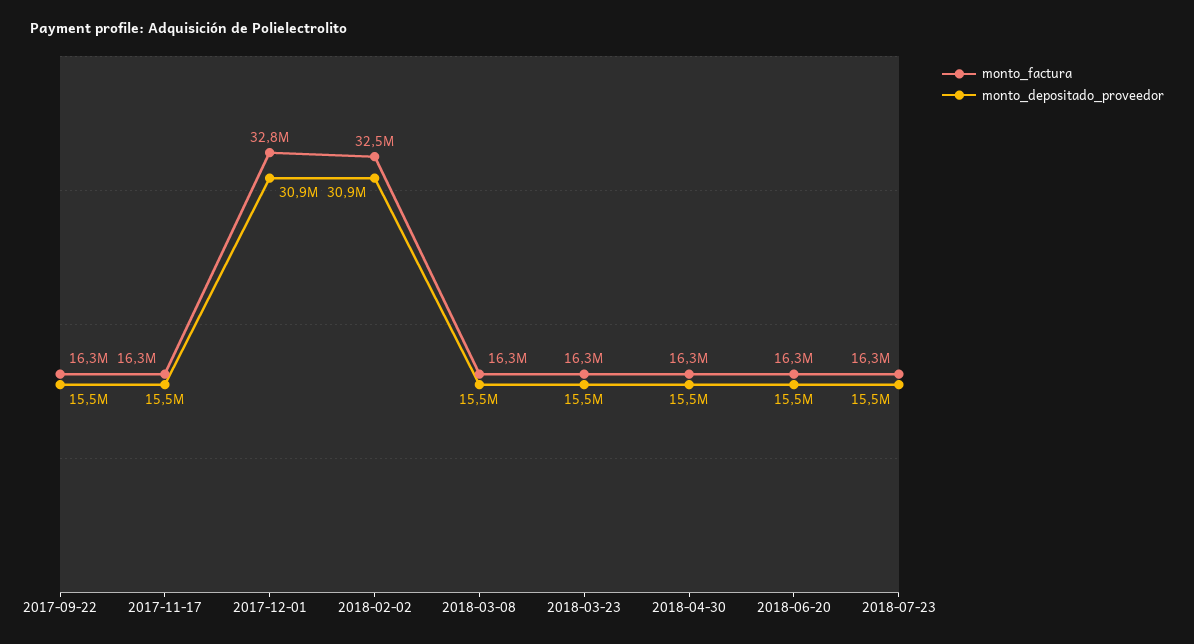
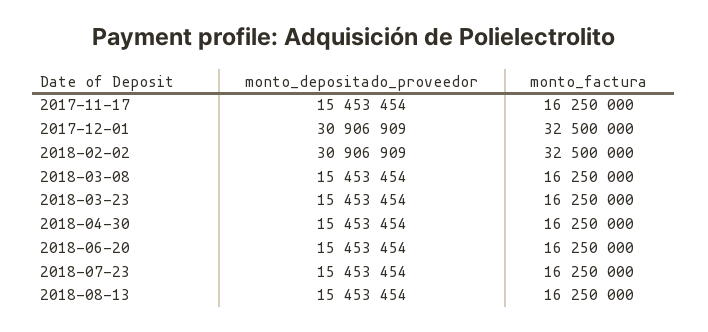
monto_factura, 2017-09-22: 16300000 -> none
monto_depositado_proveedor, 2017-09-22: 15500000 -> none
monto_factura, 2017-12-01: 32800000 -> 32500000
monto_depositado_proveedor, 2018-08-13: none -> 15453454
monto_factura, 2018-08-13: none -> 16250000

